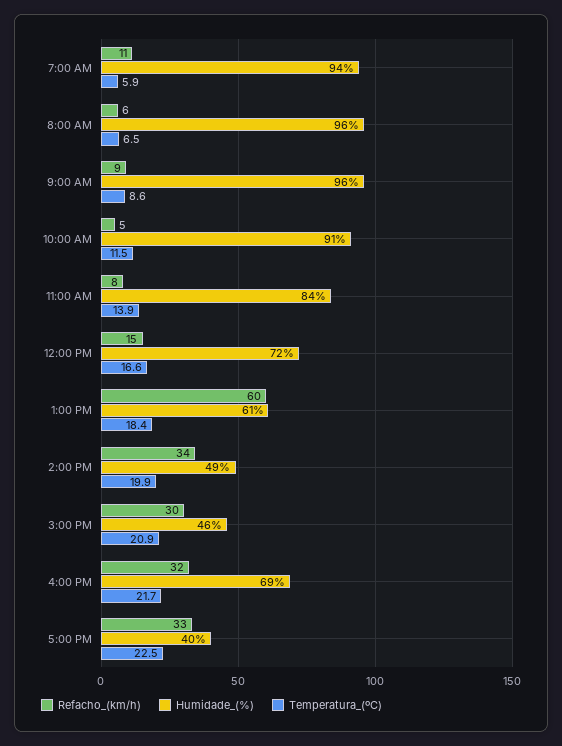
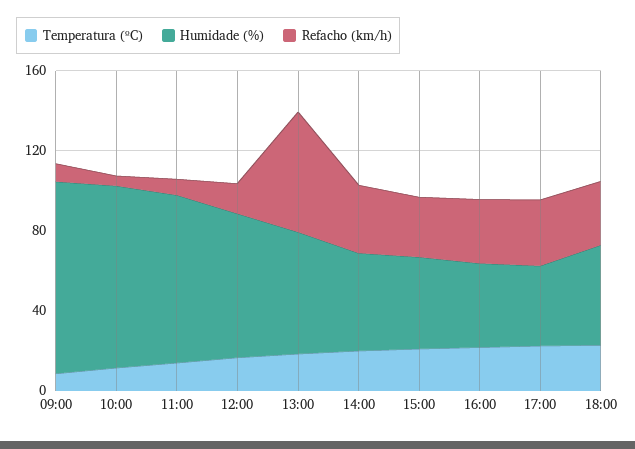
Refacho_(km/h), 7:00 AM: 11 -> none
Humidade_(%), 7:00 AM: 94 -> none
Temperatura_(ºC), 7:00 AM: 5.9 -> none
Refacho_(km/h), 8:00 AM: 6 -> none
Humidade_(%), 8:00 AM: 96 -> none
Temperatura_(ºC), 8:00 AM: 6.5 -> none
Humidade_(%), 4:00 PM: 69 -> 40
Temperatura_(ºC), 18:00: none -> 20
Humidade_(%), 18:00: none -> 50
Refacho_(km/h), 18:00: none -> 30

